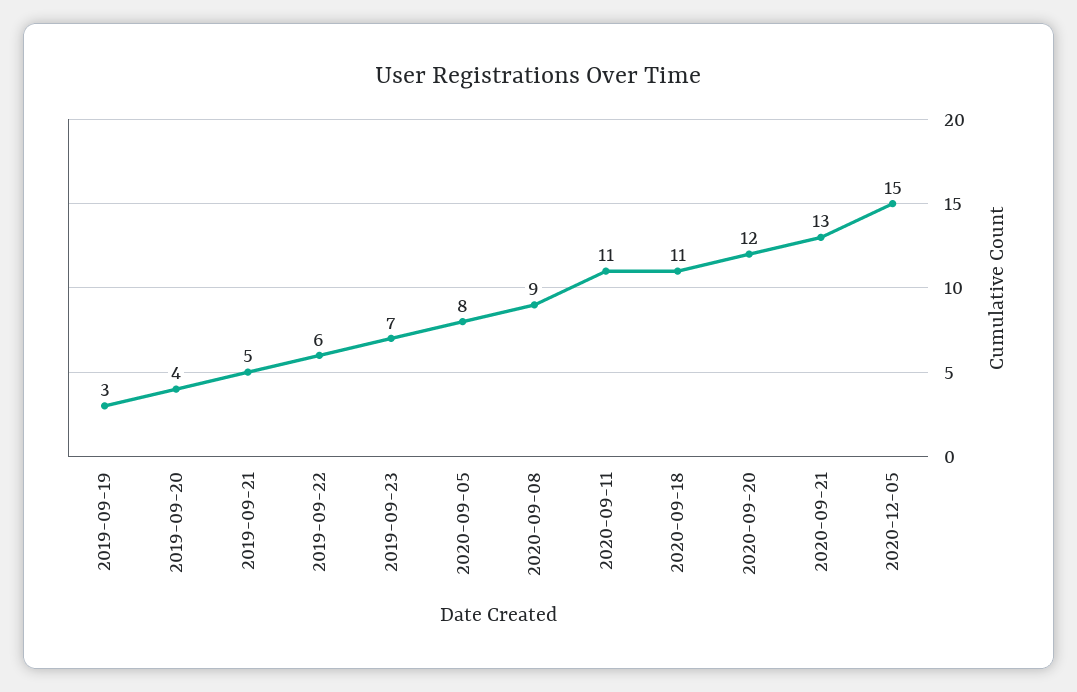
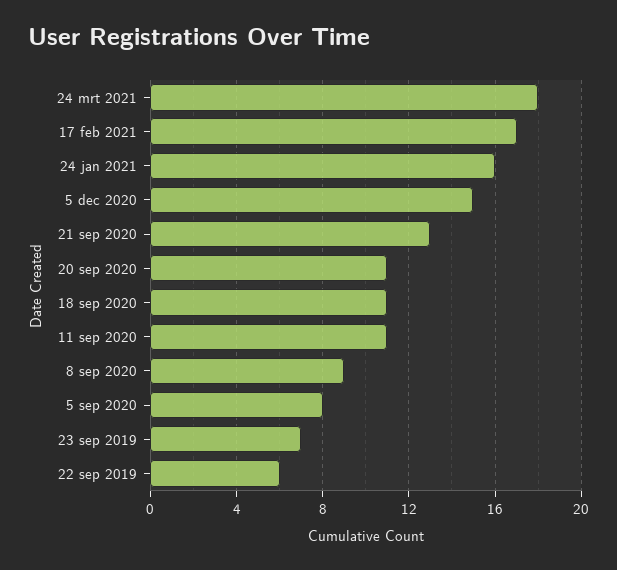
2019-09-19: 3 -> none
2019-09-20: 4 -> none
2019-09-21: 5 -> none
2020-09-20: 12 -> 11
24 mrt 2021: none -> 18
17 feb 2021: none -> 17
24 jan 2021: none -> 16

